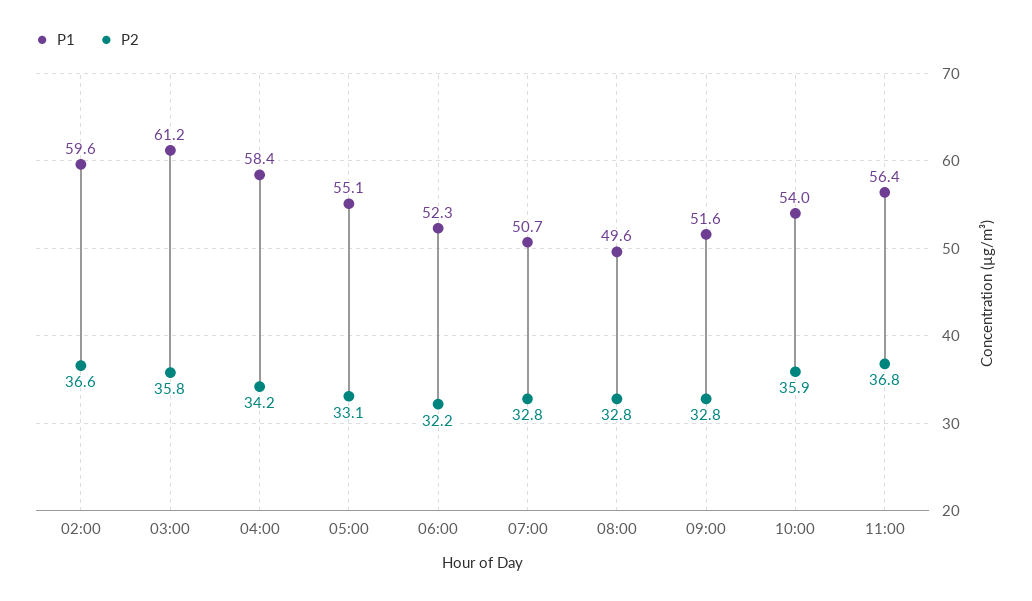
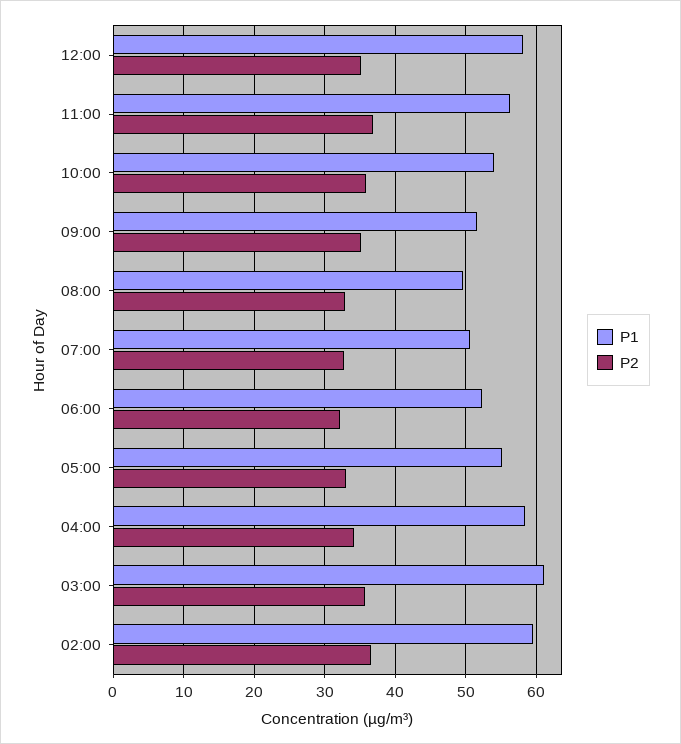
P2, 09:00: 32.8 -> 35
P1, 12:00: none -> 58
P2, 12:00: none -> 35

